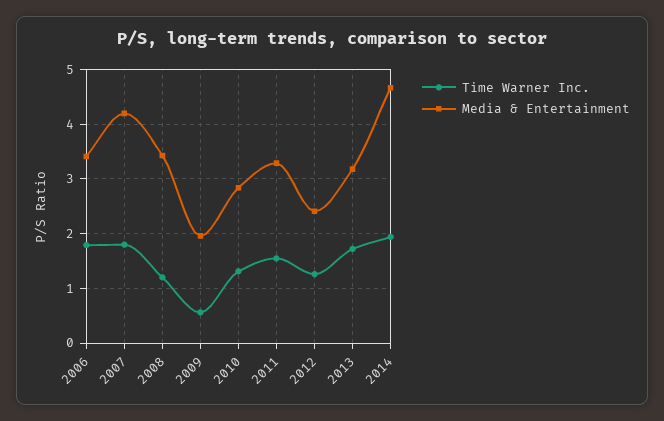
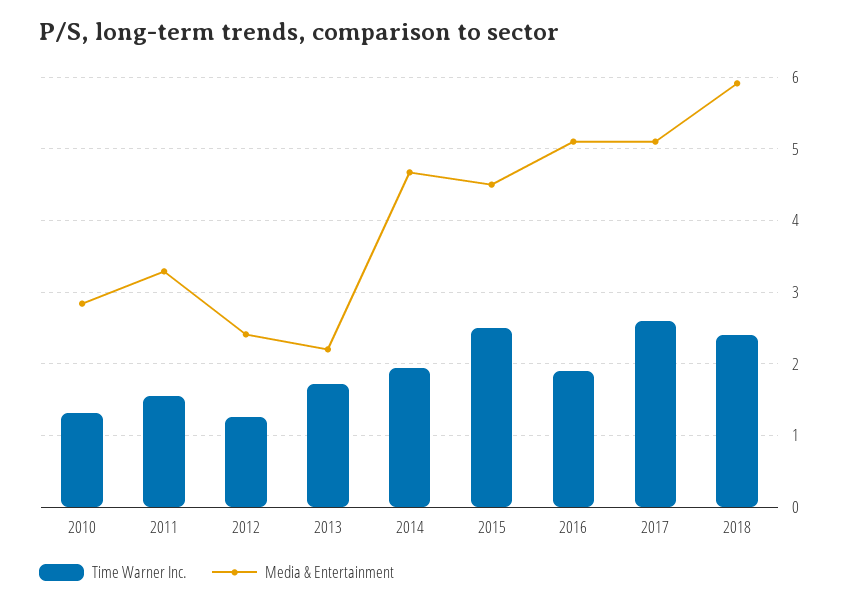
Time Warner Inc., 2006: 1.8 -> none
Media & Entertainment, 2006: 3.4 -> none
Time Warner Inc., 2007: 1.8 -> none
Media & Entertainment, 2007: 4.2 -> none
Time Warner Inc., 2008: 1.2 -> none
Media & Entertainment, 2008: 3.4 -> none
Time Warner Inc., 2009: 0.6 -> none
Media & Entertainment, 2009: 2 -> none
Media & Entertainment, 2013: 3.2 -> 2.2
Time Warner Inc., 2015: none -> 2.5
Media & Entertainment, 2015: none -> 4.5
Time Warner Inc., 2016: none -> 1.9
Media & Entertainment, 2016: none -> 5.1
Time Warner Inc., 2017: none -> 2.6
Media & Entertainment, 2017: none -> 5.1
Time Warner Inc., 2018: none -> 2.4
Media & Entertainment, 2018: none -> 5.9

